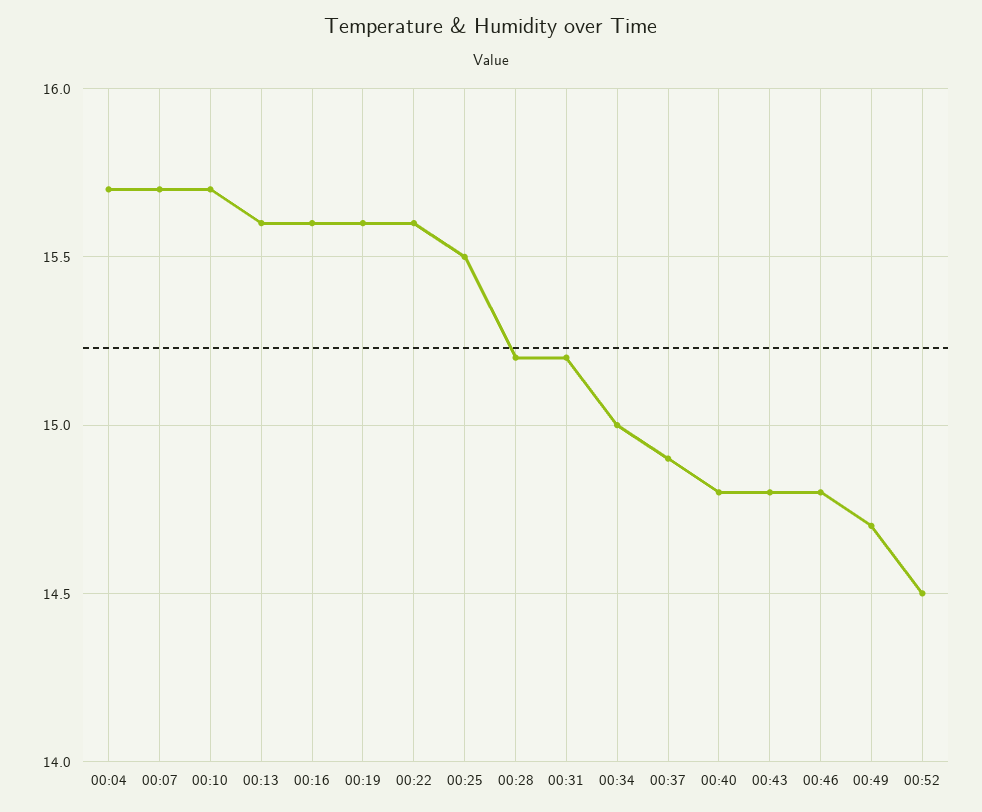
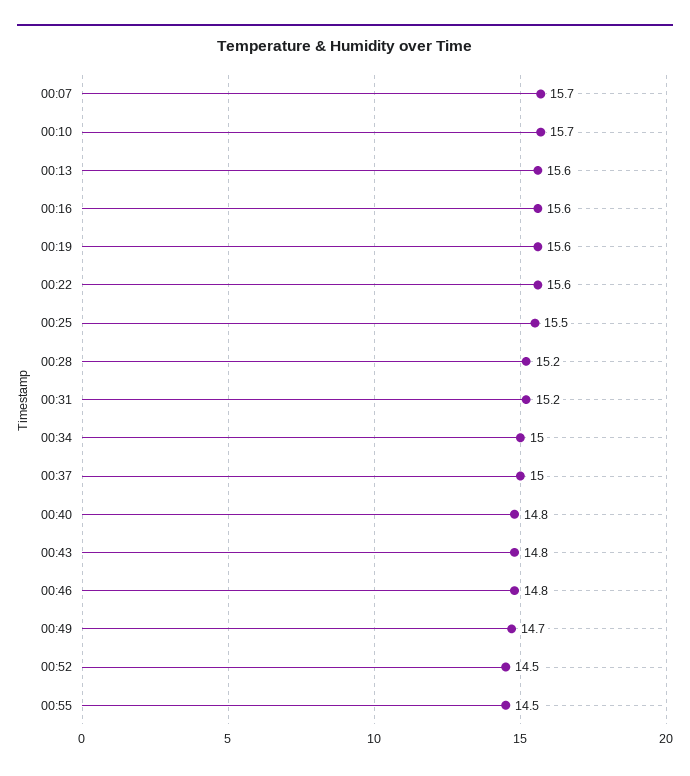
00:04: 15.7 -> none
00:37: 14.9 -> 15
00:55: none -> 14.5

